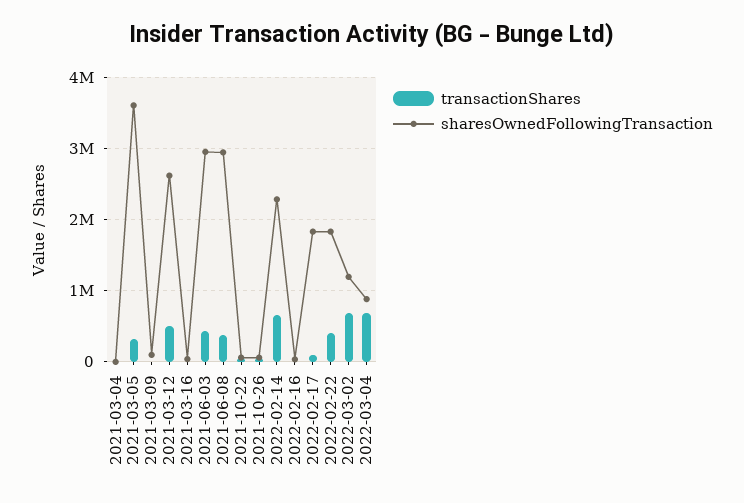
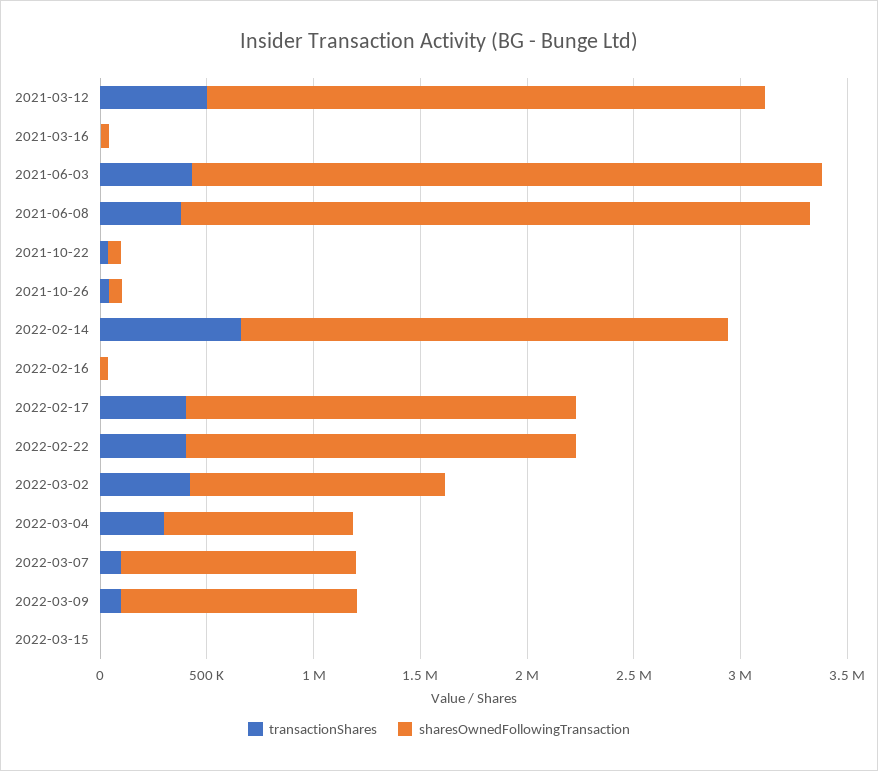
transactionShares, 2021-03-04: 0 -> none
sharesOwnedFollowingTransaction, 2021-03-04: 0 -> none
transactionShares, 2021-03-05: 300000 -> none
sharesOwnedFollowingTransaction, 2021-03-05: 3600000 -> none
transactionShares, 2021-03-09: 0 -> none
sharesOwnedFollowingTransaction, 2021-03-09: 100000 -> none
transactionShares, 2022-02-17: 100000 -> 400000
transactionShares, 2022-03-02: 700000 -> 400000
transactionShares, 2022-03-04: 700000 -> 300000
transactionShares, 2022-03-07: none -> 100000
sharesOwnedFollowingTransaction, 2022-03-07: none -> 1100000
transactionShares, 2022-03-09: none -> 100000
sharesOwnedFollowingTransaction, 2022-03-09: none -> 1100000
transactionShares, 2022-03-15: none -> 0
sharesOwnedFollowingTransaction, 2022-03-15: none -> 0

